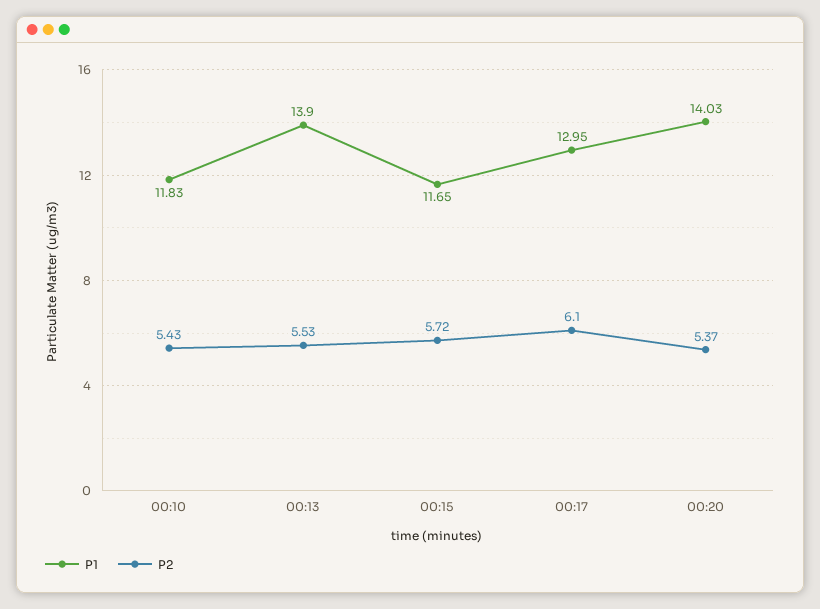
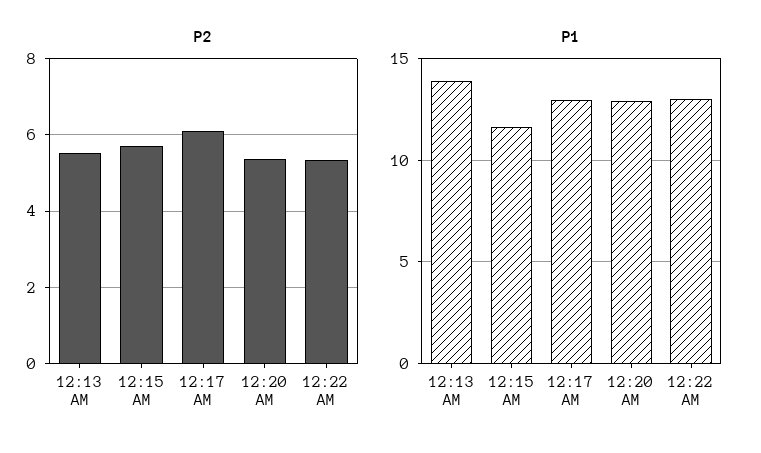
P1, 00:10: 11.83 -> none
P2, 00:10: 5.43 -> none
P1, 00:20: 14.03 -> 13
P2, 12:22 AM: none -> 5.4
P1, 12:22 AM: none -> 13

